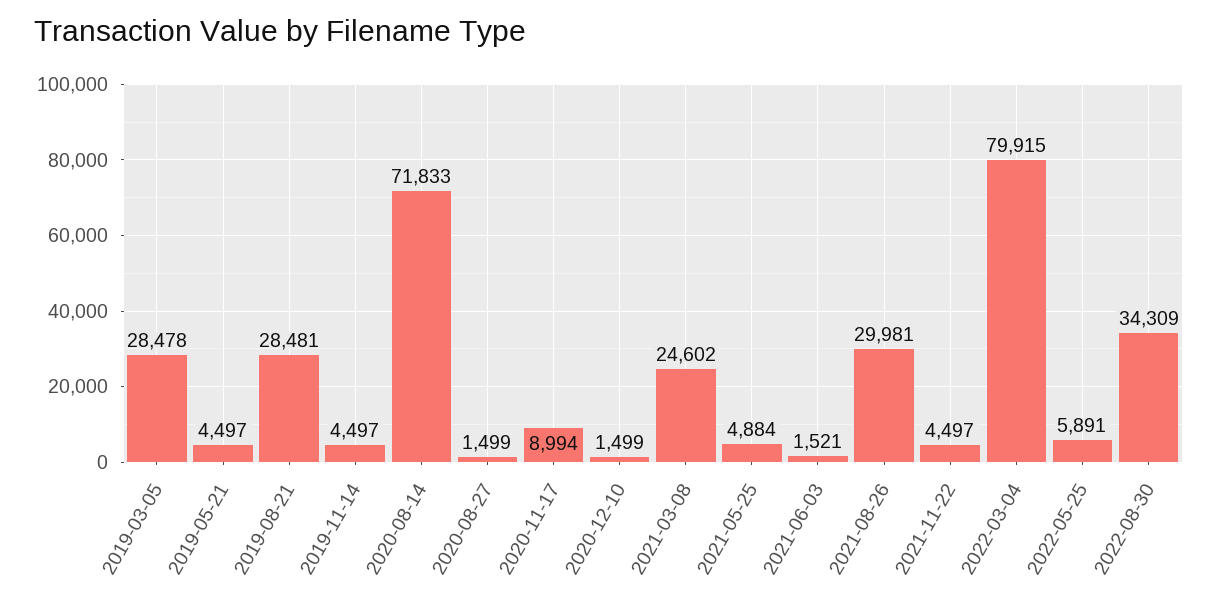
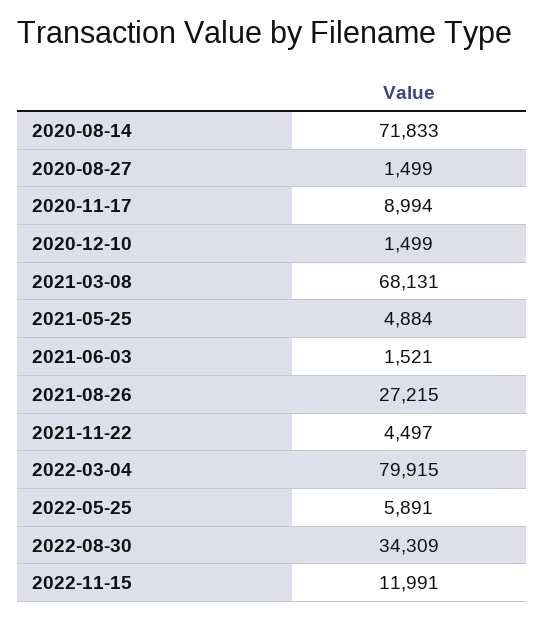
2019-03-05: 28478 -> none
2019-05-21: 4497 -> none
2019-08-21: 28481 -> none
2019-11-14: 4497 -> none
2021-03-08: 24602 -> 68131
2021-08-26: 29981 -> 27215
2022-11-15: none -> 11991

